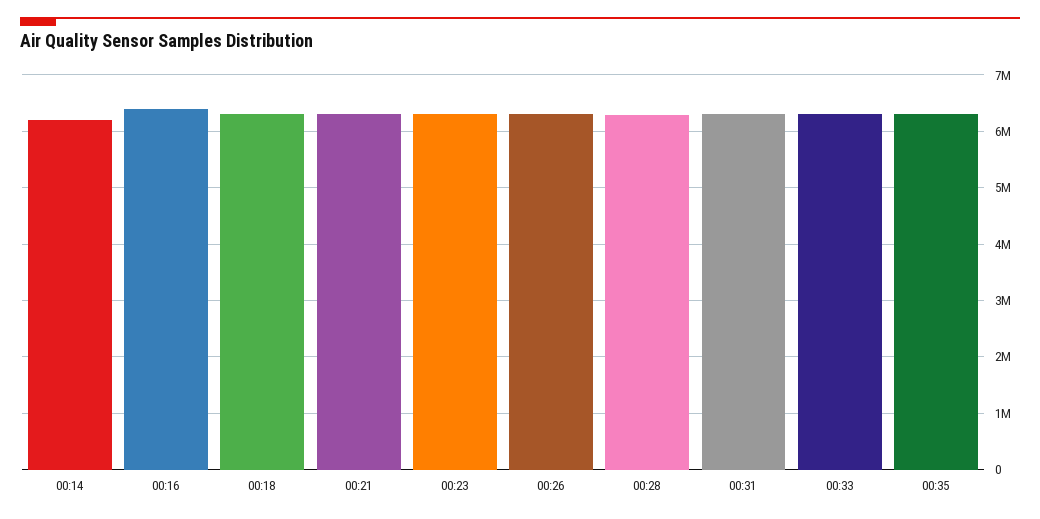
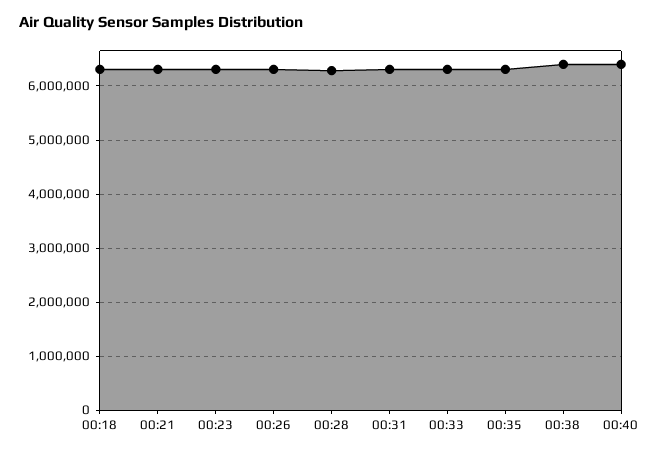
00:14: 6200000 -> none
00:16: 6400000 -> none
00:38: none -> 6400000
00:40: none -> 6400000

